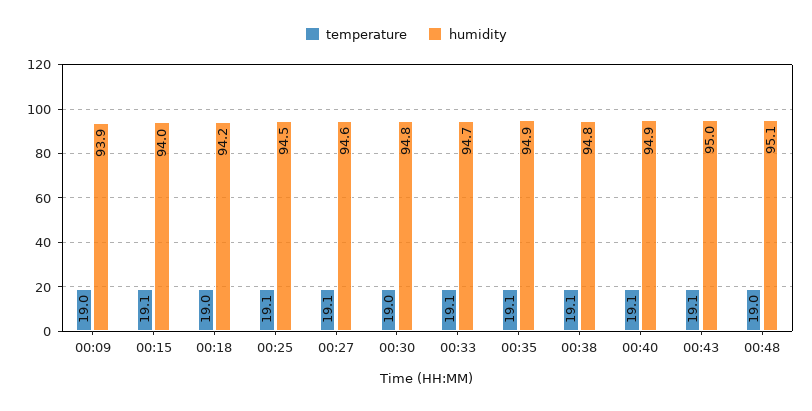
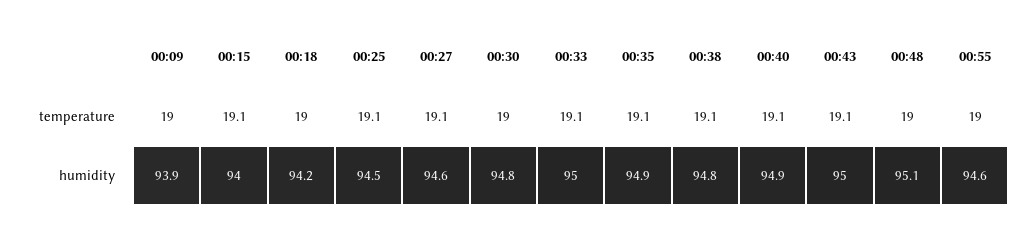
humidity, 00:33: 94.7 -> 95
temperature, 00:55: none -> 19
humidity, 00:55: none -> 94.6

